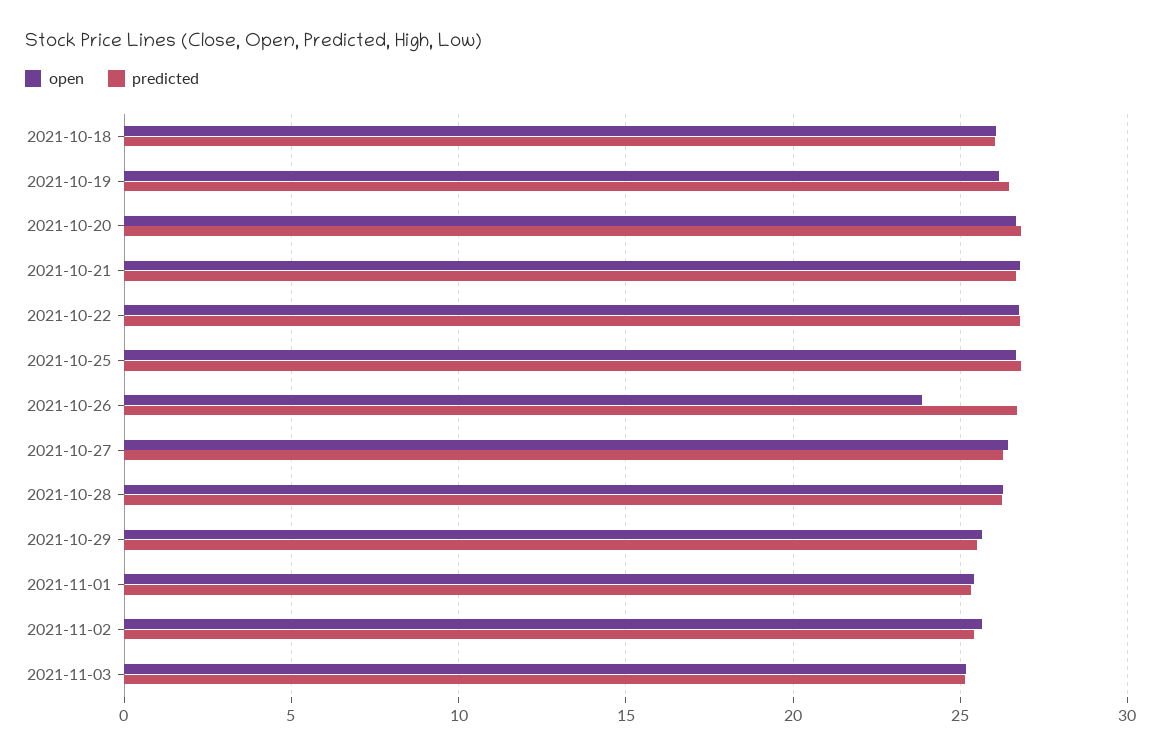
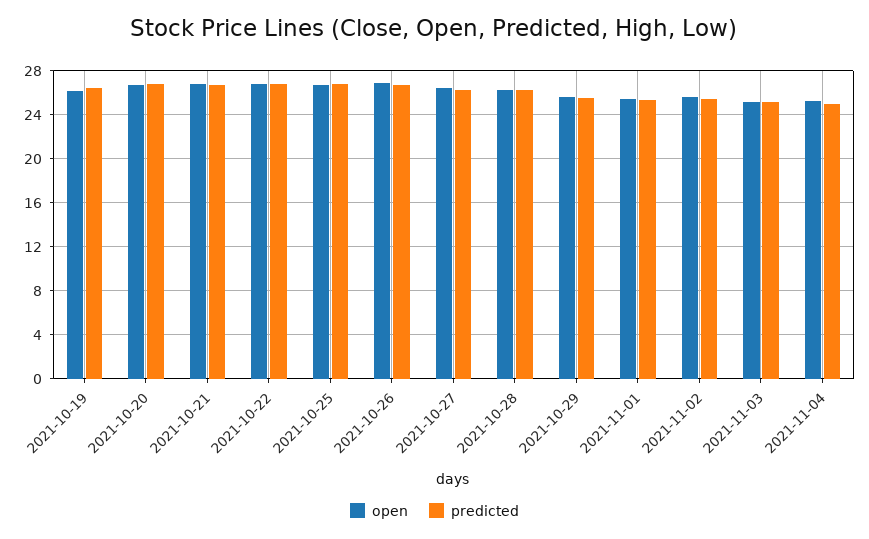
open, 2021-10-18: 26 -> none
predicted, 2021-10-18: 26 -> none
open, 2021-10-26: 24 -> 27
open, 2021-11-04: none -> 25
predicted, 2021-11-04: none -> 25

